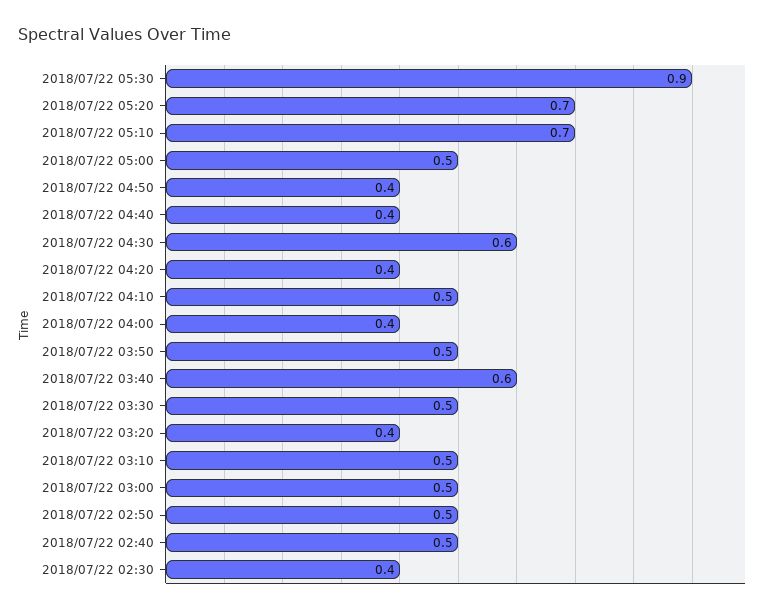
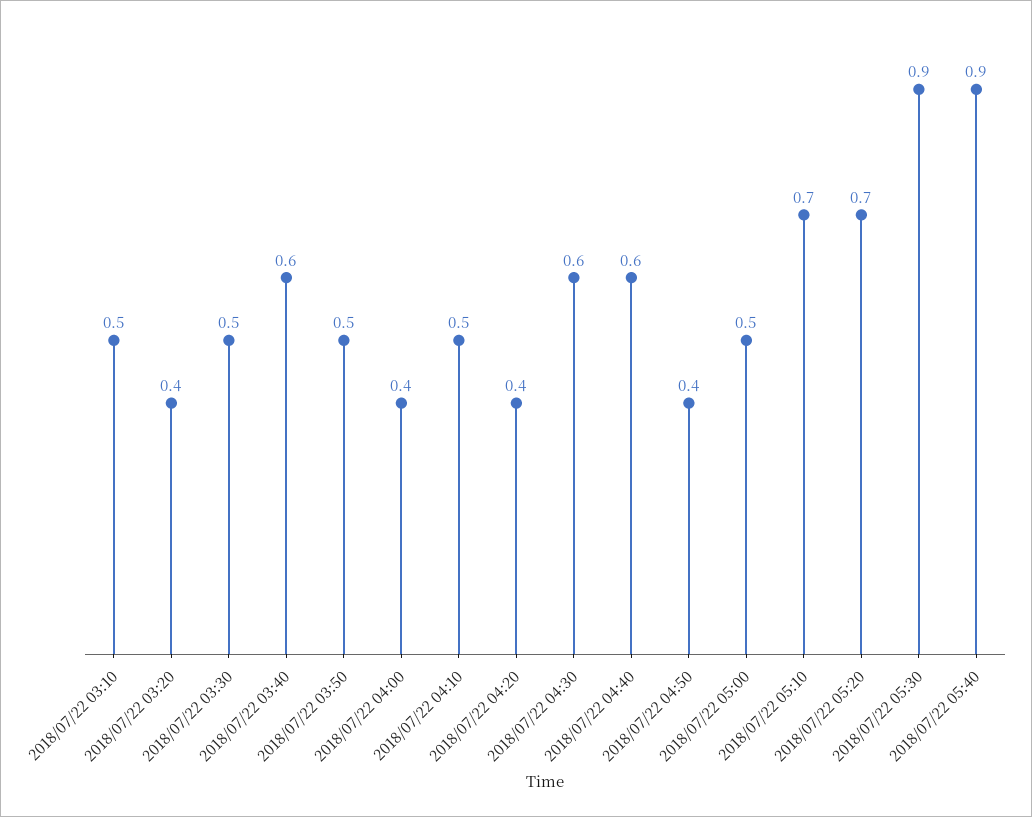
2018/07/22 04:40: 0.4 -> 0.6
2018/07/22 03:00: 0.5 -> none
2018/07/22 02:50: 0.5 -> none
2018/07/22 02:40: 0.5 -> none
2018/07/22 02:30: 0.4 -> none
2018/07/22 05:40: none -> 0.9

